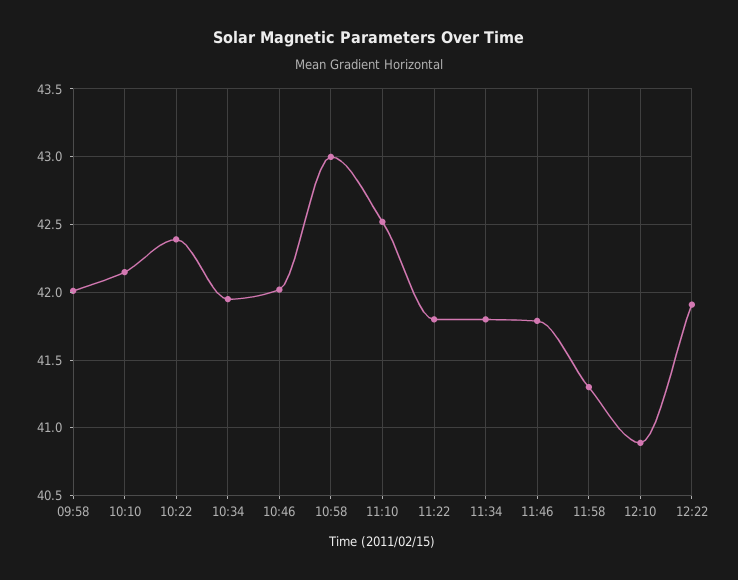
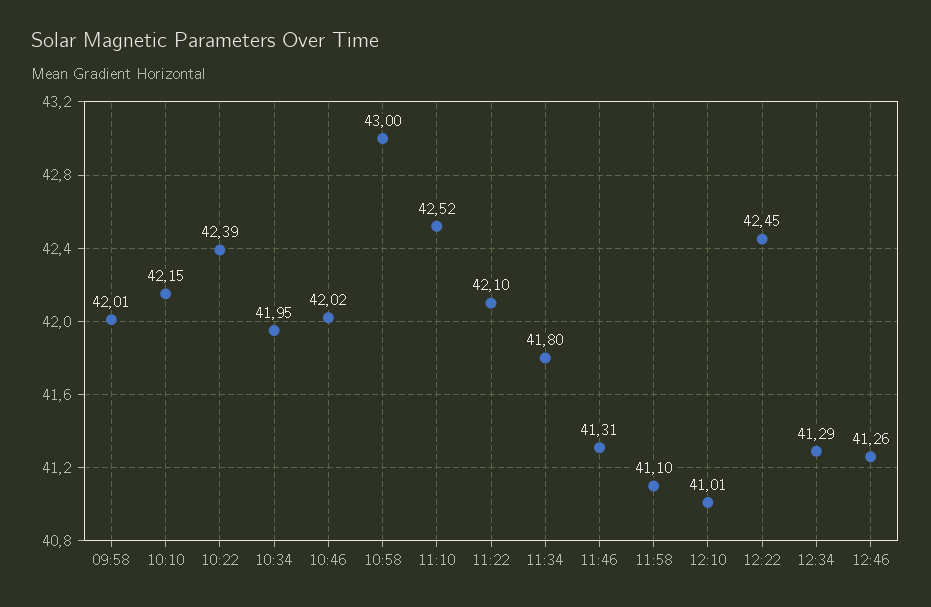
11:22: 41.8 -> 42.1
11:46: 41.8 -> 41.31
11:58: 41.3 -> 41.1
12:10: 40.9 -> 41.01
12:22: 41.9 -> 42.45
12:34: none -> 41.29
12:46: none -> 41.26

